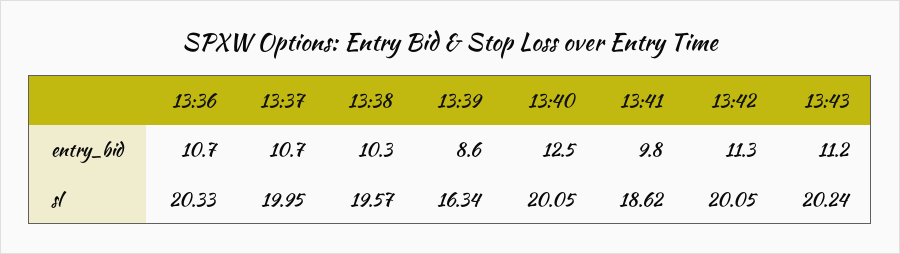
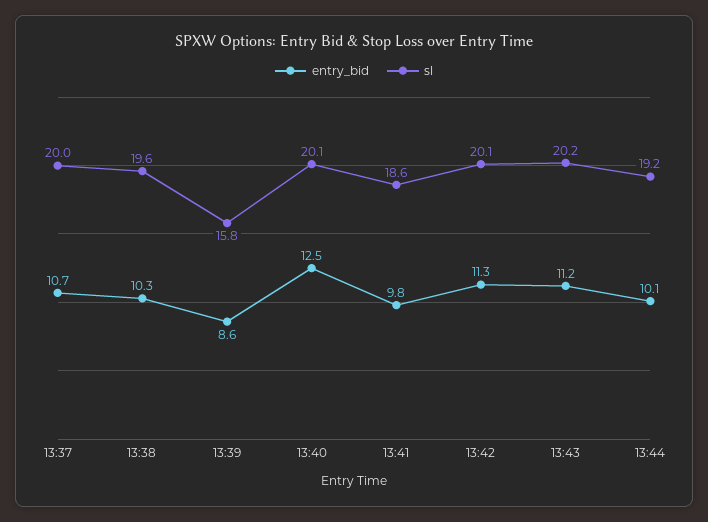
entry_bid, 13:36: 10.7 -> none
sl, 13:36: 20.33 -> none
sl, 13:39: 16.34 -> 15.8
entry_bid, 13:44: none -> 10.1
sl, 13:44: none -> 19.2

